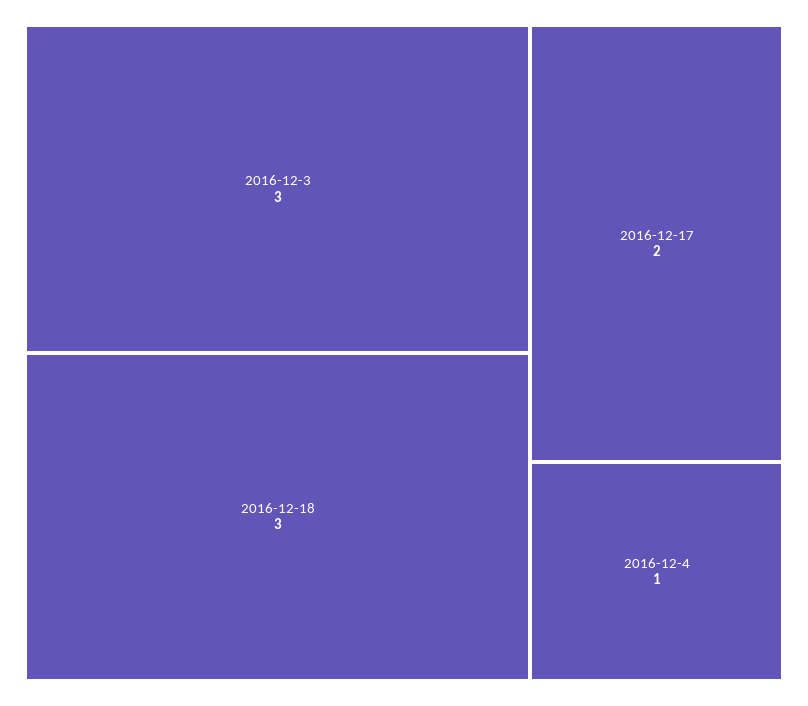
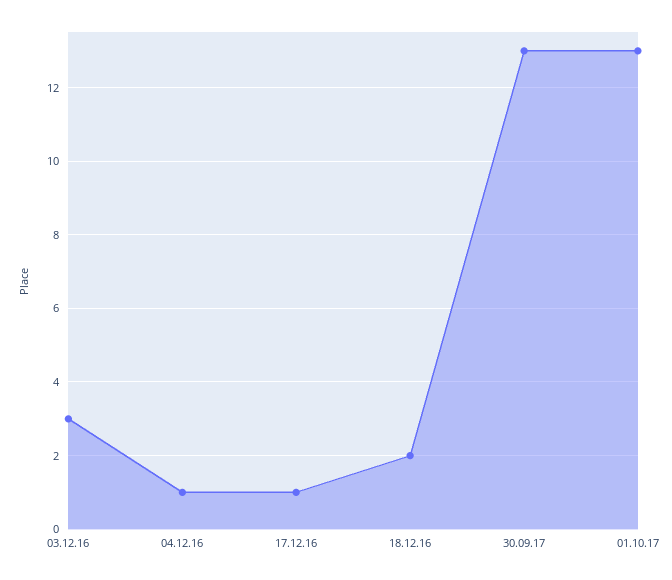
2016-12-18: 3 -> 2
2016-12-17: 2 -> 1
30.09.17: none -> 13
01.10.17: none -> 13

